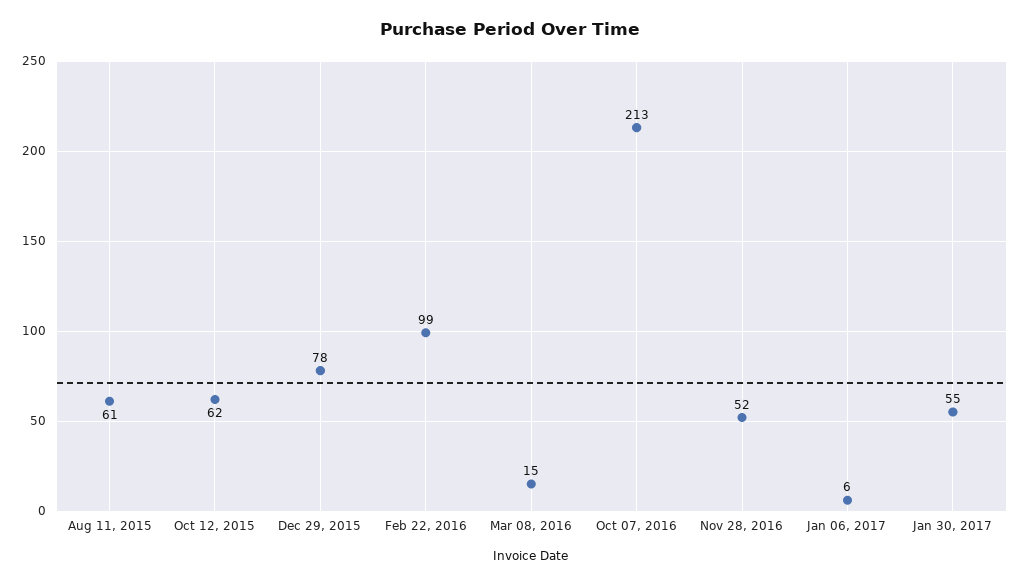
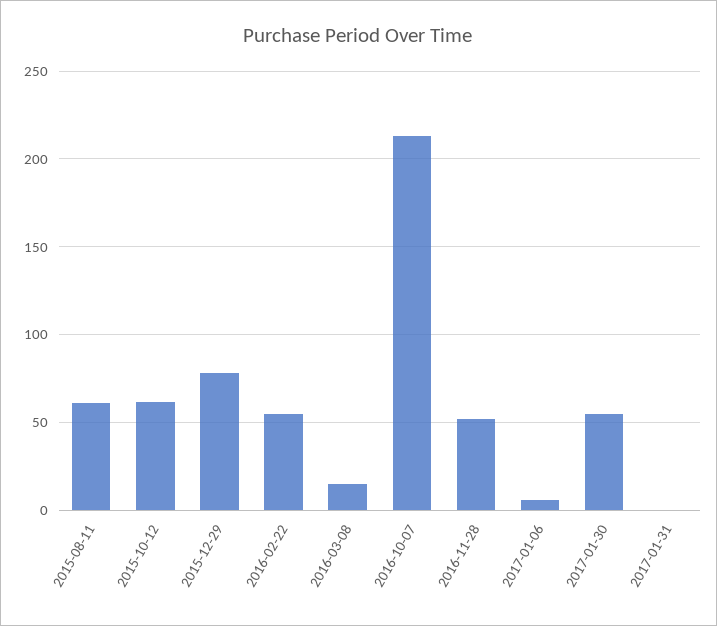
Feb 22, 2016: 99 -> 55
2017-01-31: none -> 0

